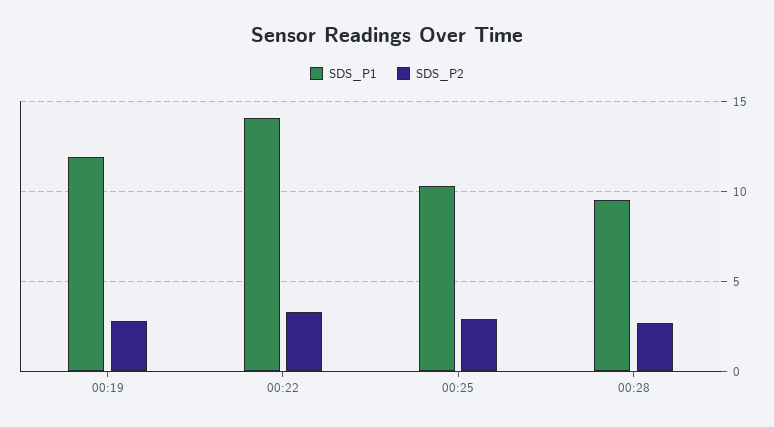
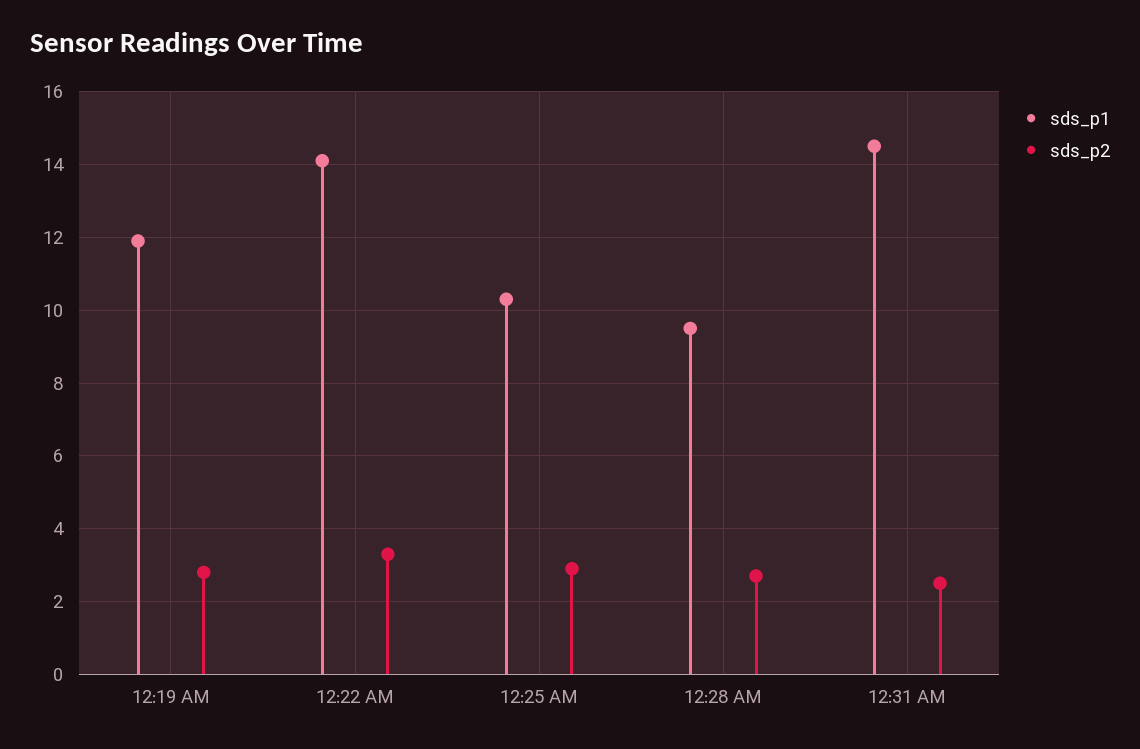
SDS_P1, 12:31 AM: none -> 14.5
SDS_P2, 12:31 AM: none -> 2.5

